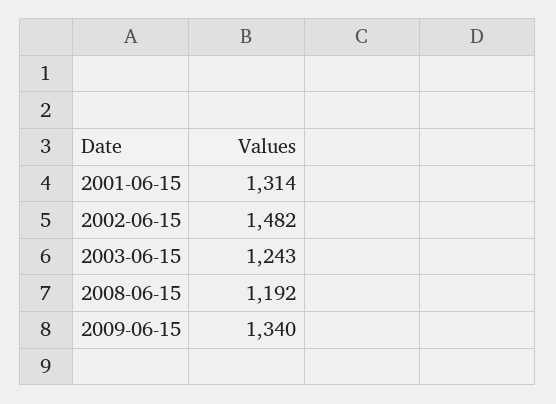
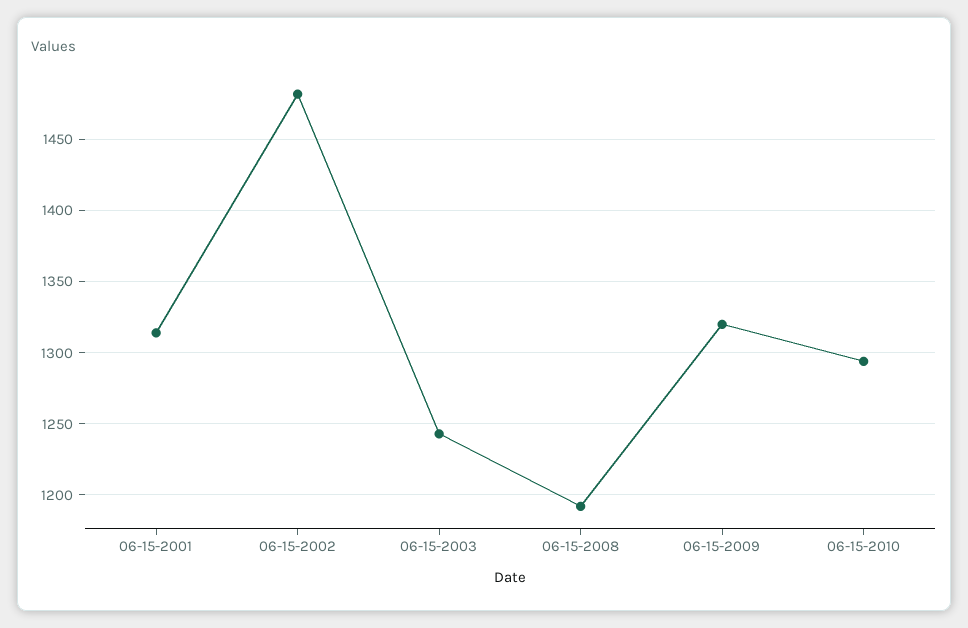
2009-06-15: 1340 -> 1320
06-15-2010: none -> 1295

